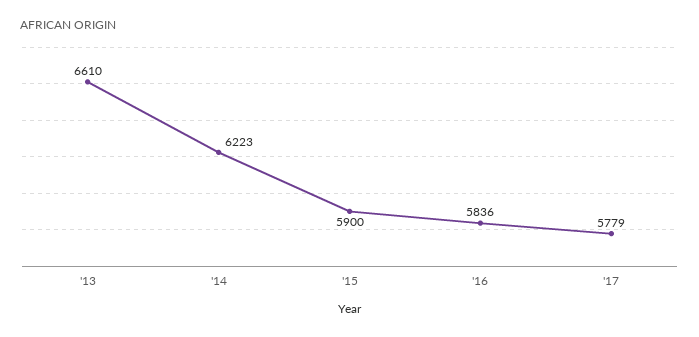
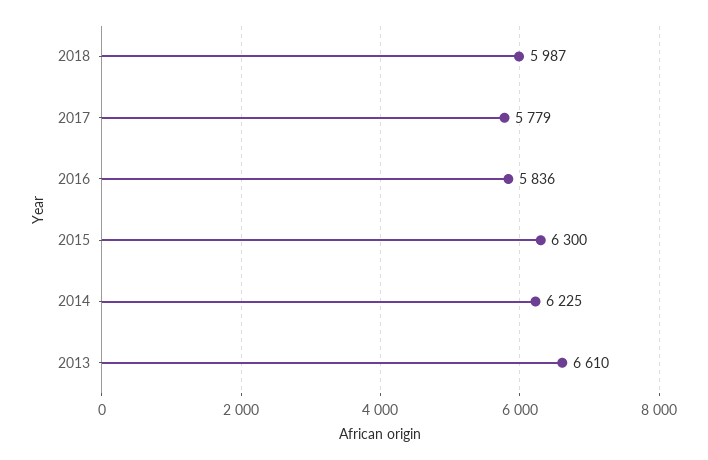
'14: 6223 -> 6225
'15: 5900 -> 6300
2018: none -> 5987

